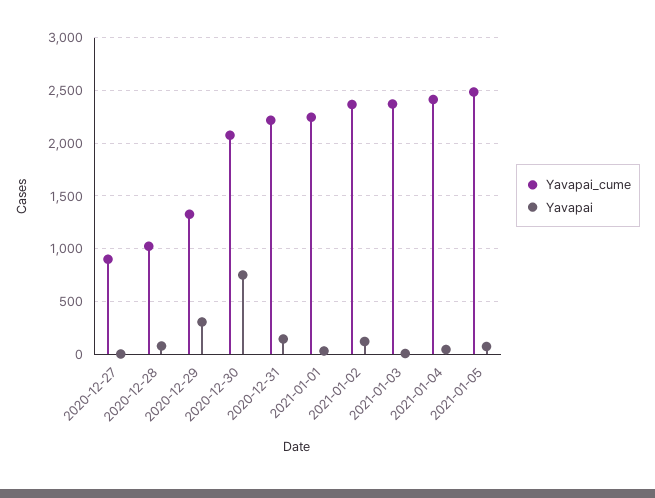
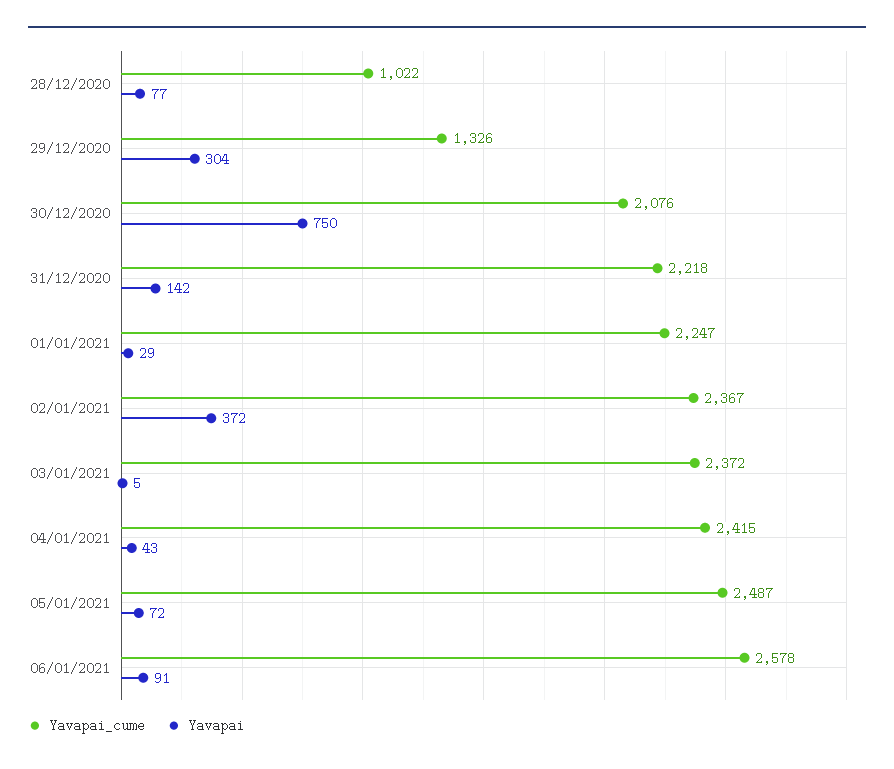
Yavapai_cume, 2020-12-27: 900 -> none
Yavapai, 2020-12-27: 0 -> none
Yavapai, 2021-01-02: 100 -> 372
Yavapai_cume, 06/01/2021: none -> 2578
Yavapai, 06/01/2021: none -> 91

